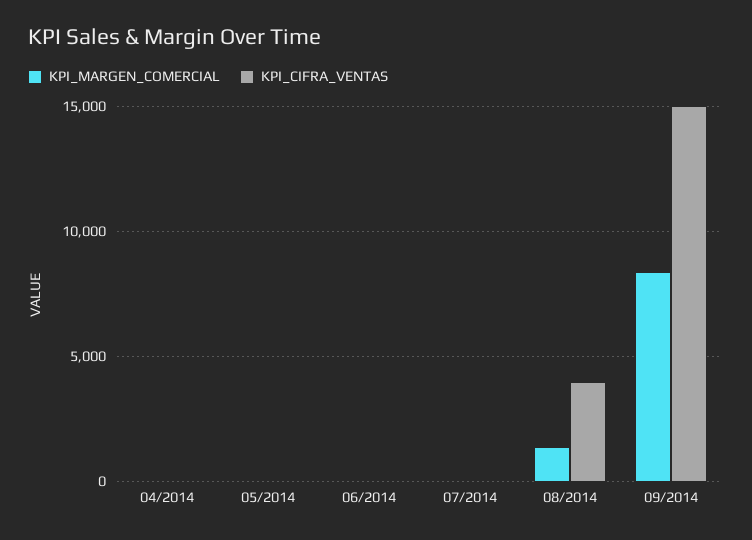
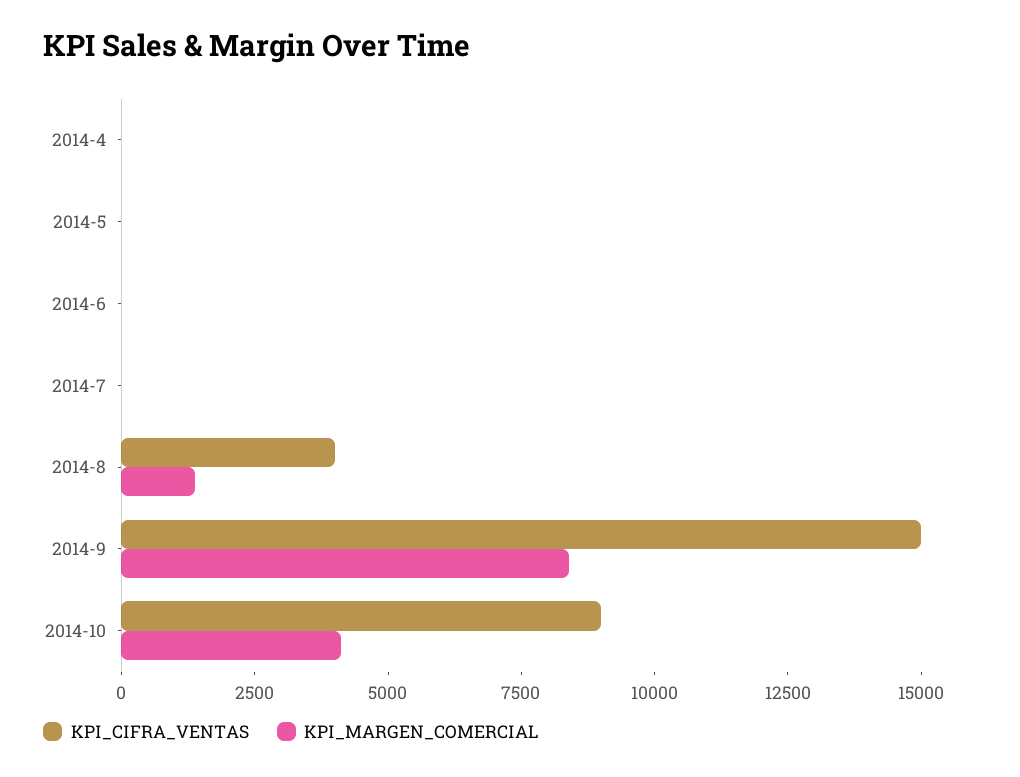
KPI_CIFRA_VENTAS, 2014-10: none -> 9000
KPI_MARGEN_COMERCIAL, 2014-10: none -> 4000

